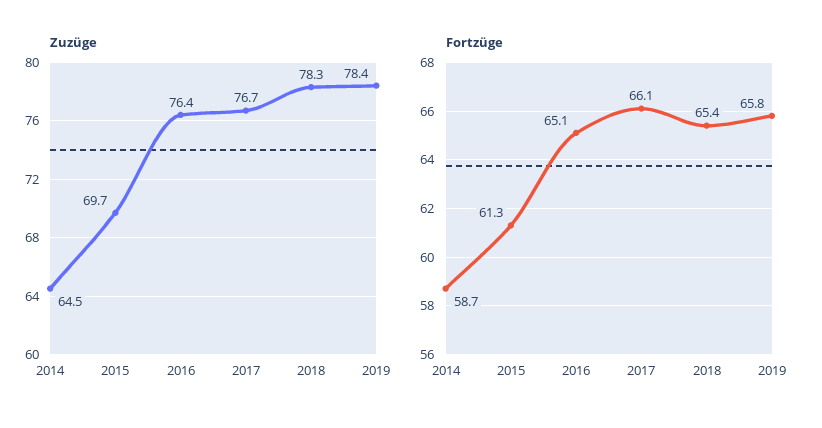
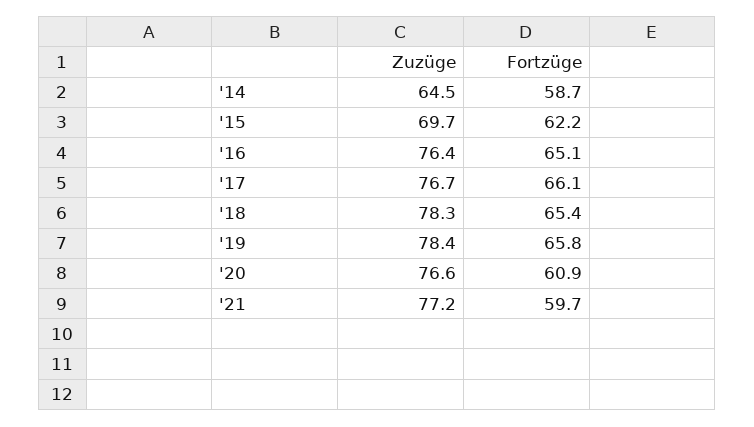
Fortzüge, 2015: 61.3 -> 62.2
Zuzüge, '20: none -> 76.6
Fortzüge, '20: none -> 60.9
Zuzüge, '21: none -> 77.2
Fortzüge, '21: none -> 59.7

